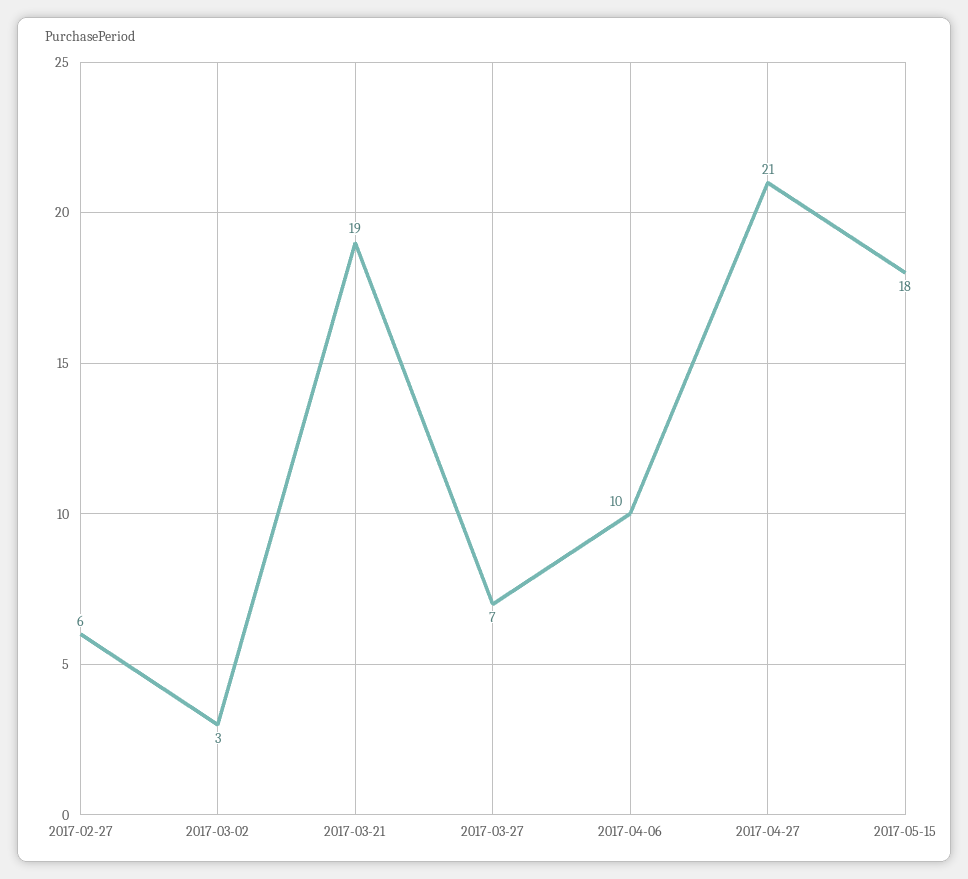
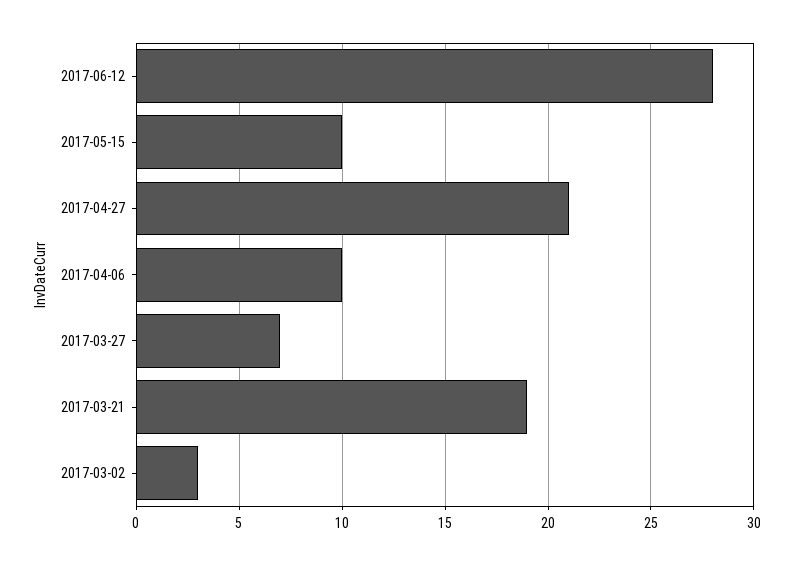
2017-02-27: 6 -> none
2017-05-15: 18 -> 10
2017-06-12: none -> 28

